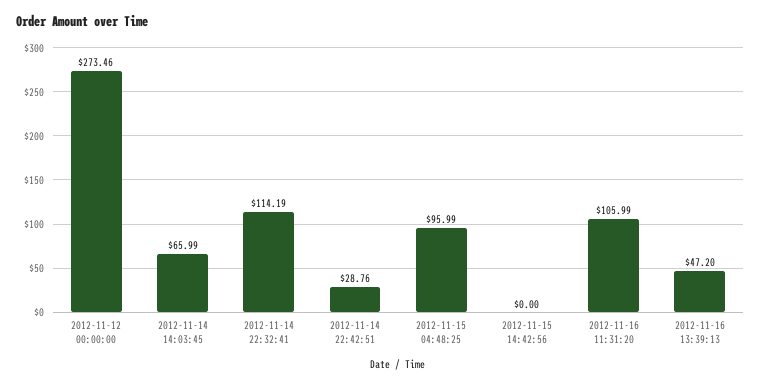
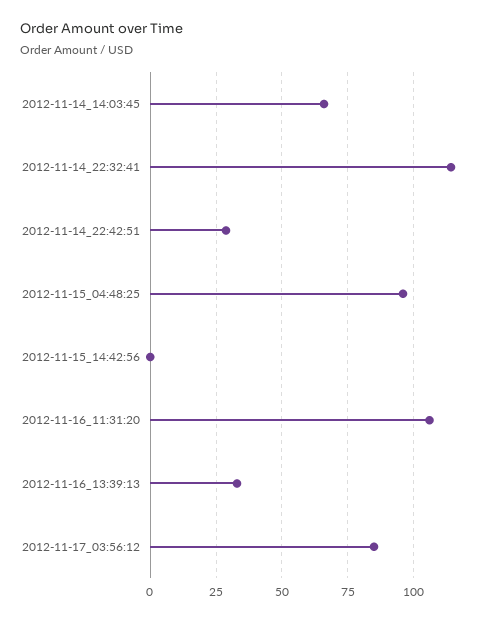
2012-11-12 00:00:00: 273.46 -> none
2012-11-16 13:39:13: 47.2 -> 32.5
2012-11-17_03:56:12: none -> 85

